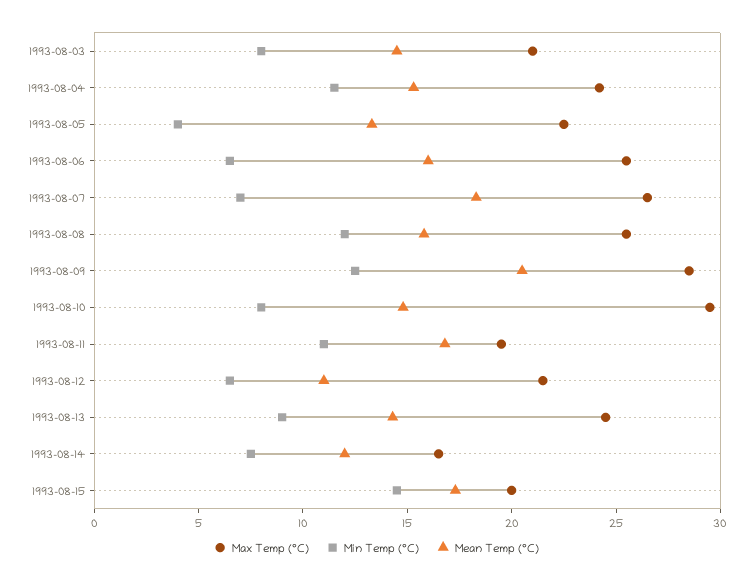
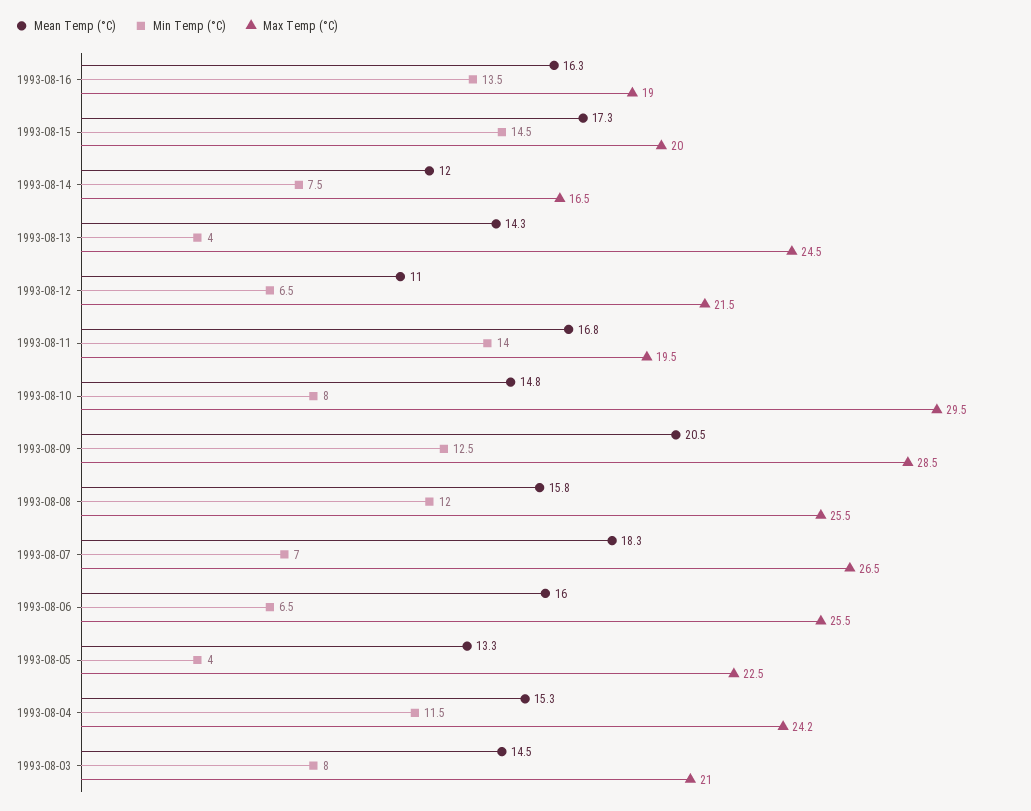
Min Temp (°C), 1993-08-11: 11 -> 14
Min Temp (°C), 1993-08-13: 9 -> 4
Mean Temp (°C), 1993-08-16: none -> 16.3
Min Temp (°C), 1993-08-16: none -> 13.5
Max Temp (°C), 1993-08-16: none -> 19

